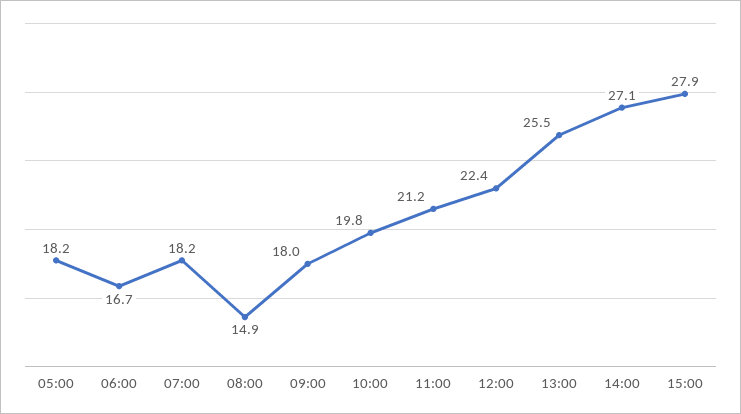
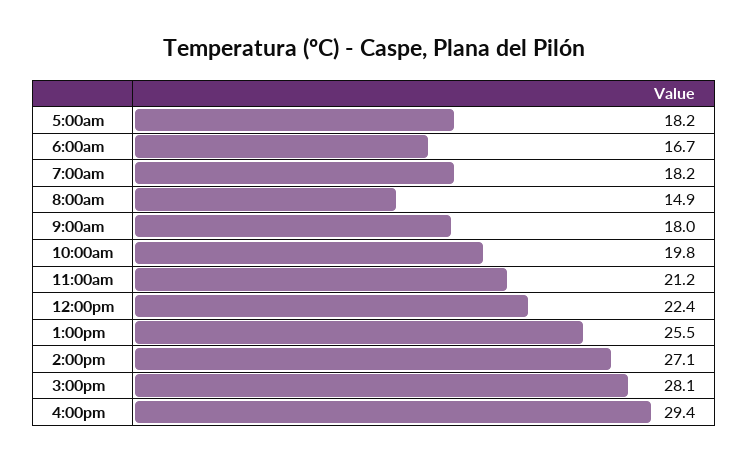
15:00: 27.9 -> 28.1
4:00pm: none -> 29.4

